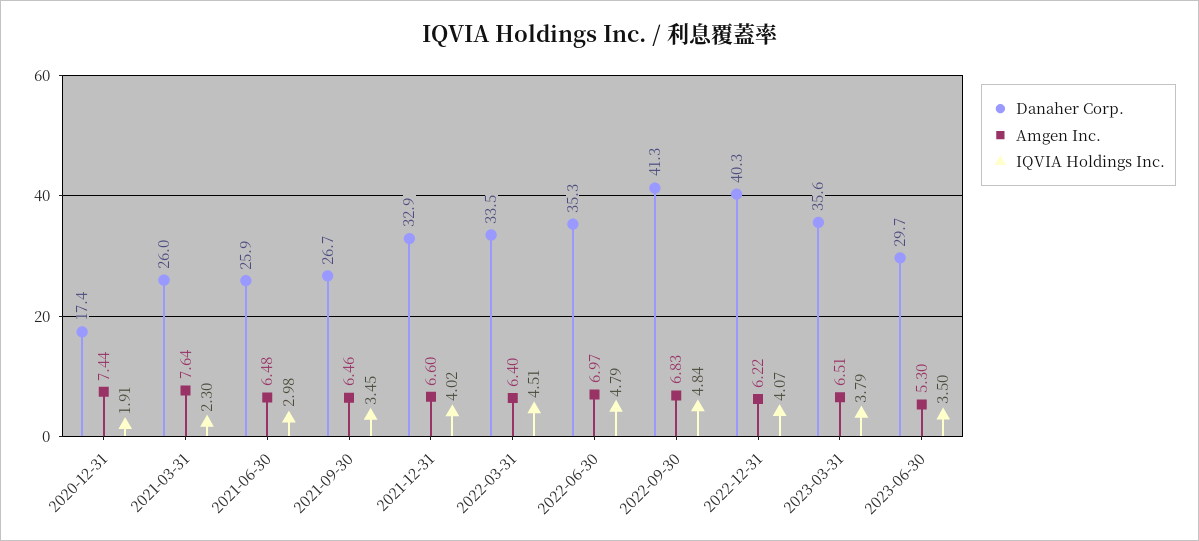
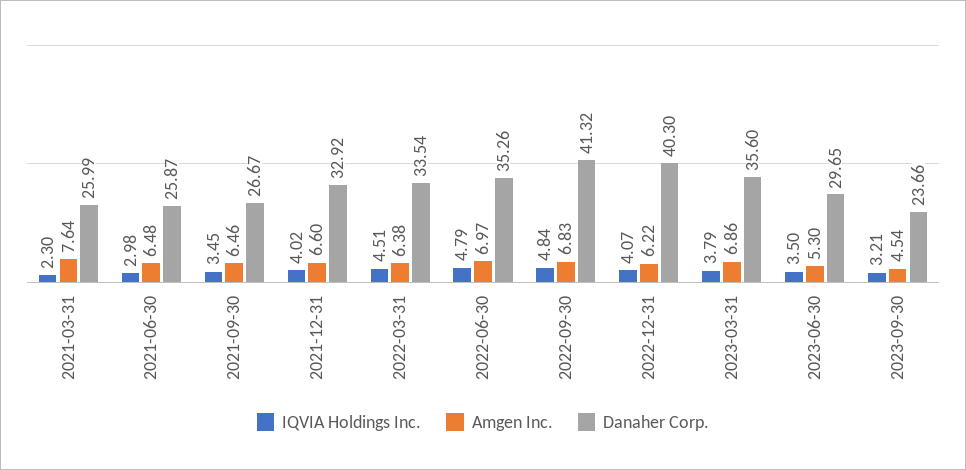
Danaher Corp., 2020-12-31: 17.4 -> none
Amgen Inc., 2020-12-31: 7.44 -> none
IQVIA Holdings Inc., 2020-12-31: 1.91 -> none
Amgen Inc., 2022-03-31: 6.4 -> 6.38
Amgen Inc., 2023-03-31: 6.51 -> 6.86
IQVIA Holdings Inc., 2023-09-30: none -> 3.21
Amgen Inc., 2023-09-30: none -> 4.54
Danaher Corp., 2023-09-30: none -> 23.66

